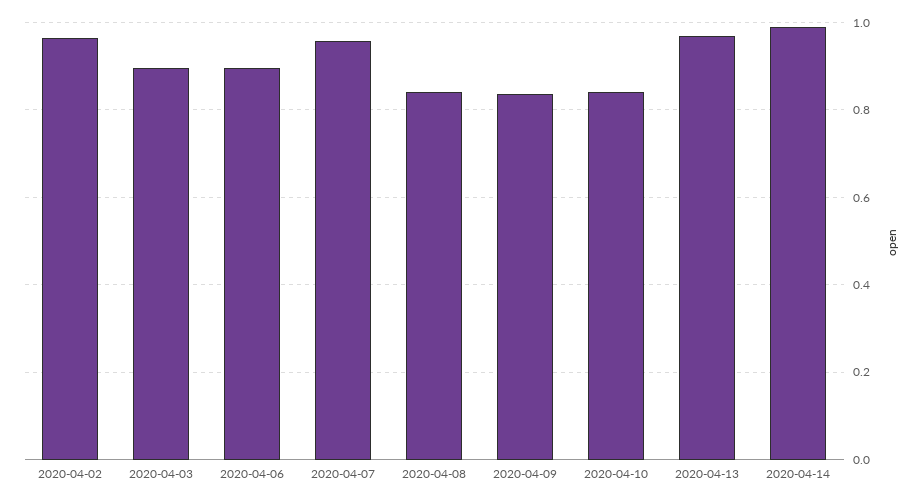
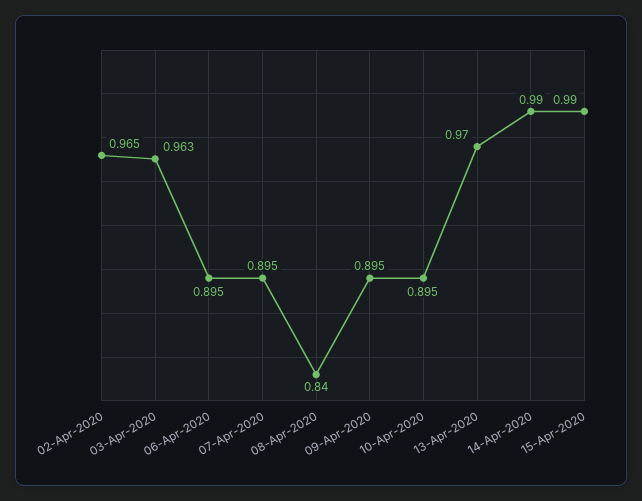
2020-04-03: 0.9 -> 0.963
2020-04-07: 0.96 -> 0.895
2020-04-09: 0.84 -> 0.895
2020-04-10: 0.84 -> 0.895
15-Apr-2020: none -> 0.99

